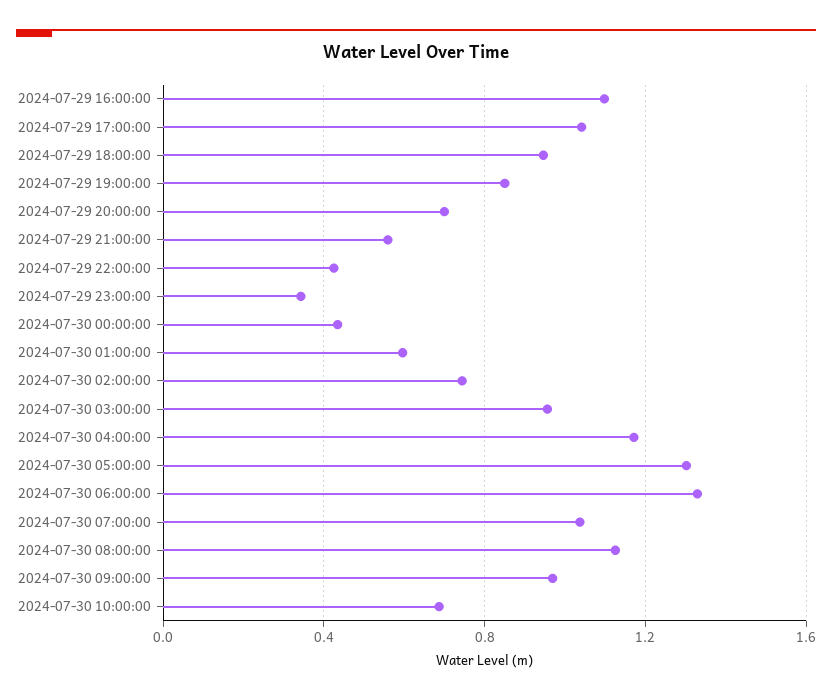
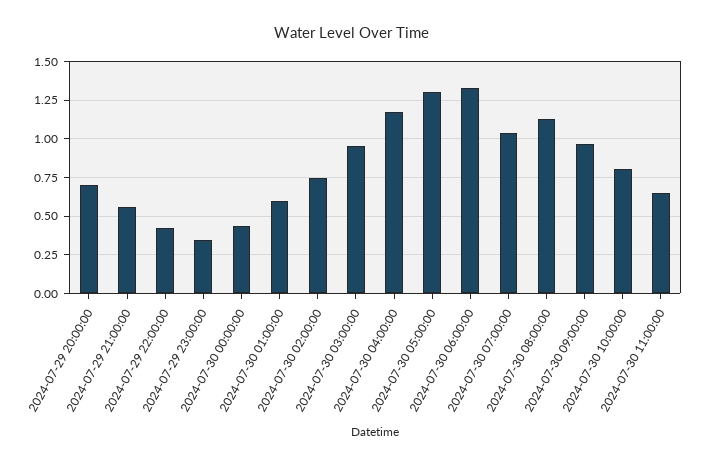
2024-07-29 16:00:00: 1.1 -> none
2024-07-29 17:00:00: 1.05 -> none
2024-07-29 18:00:00: 0.95 -> none
2024-07-29 19:00:00: 0.85 -> none
2024-07-30 10:00:00: 0.7 -> 0.8
2024-07-30 11:00:00: none -> 0.65

